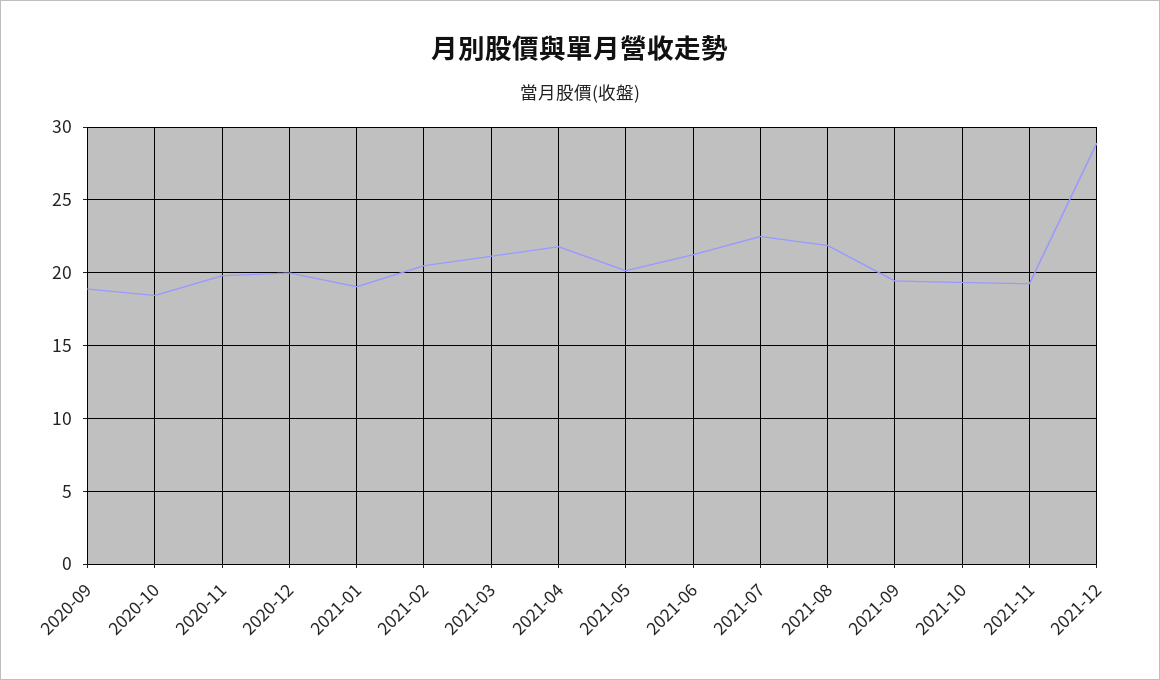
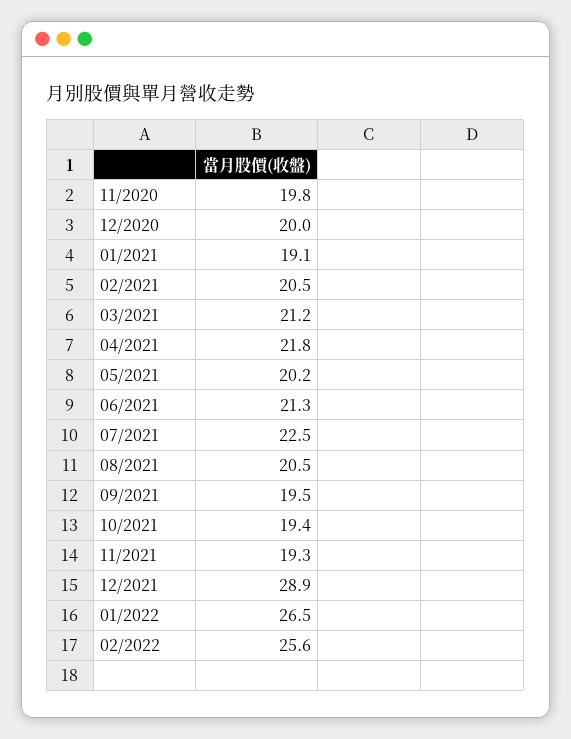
2020-09: 19 -> none
2020-10: 18.5 -> none
2021-08: 22 -> 20.5
01/2022: none -> 26.5
02/2022: none -> 25.6

